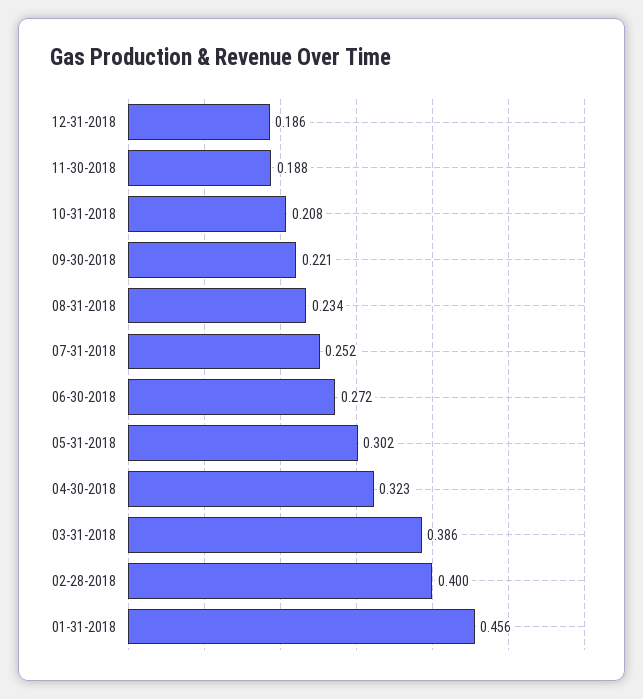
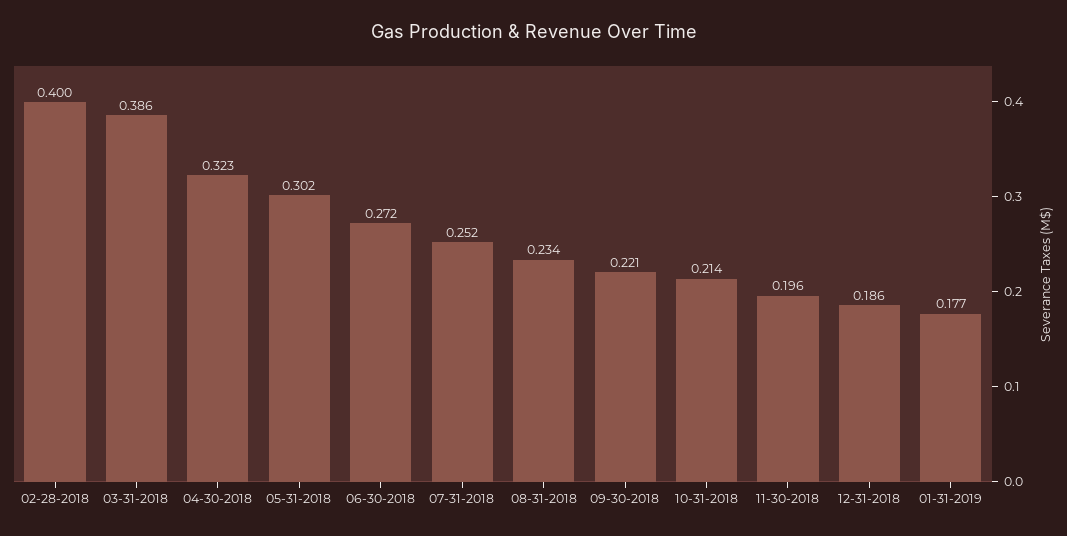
11-30-2018: 0.188 -> 0.196
10-31-2018: 0.208 -> 0.214
01-31-2018: 0.456 -> none
01-31-2019: none -> 0.177

